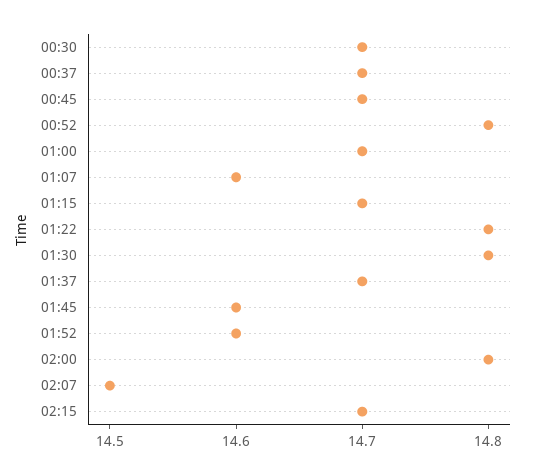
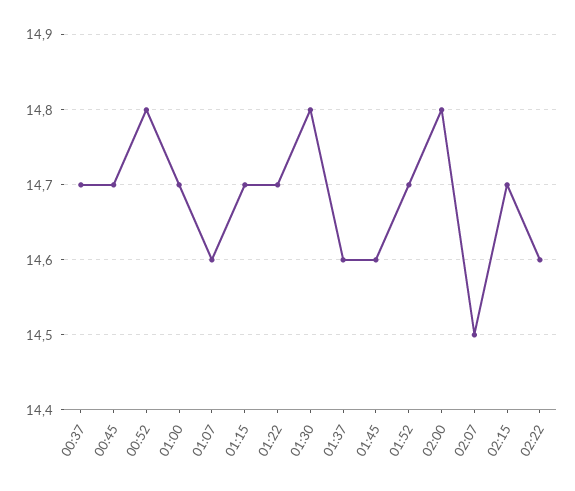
00:30: 14.7 -> none
01:22: 14.8 -> 14.7
01:37: 14.7 -> 14.6
01:52: 14.6 -> 14.7
02:22: none -> 14.6

